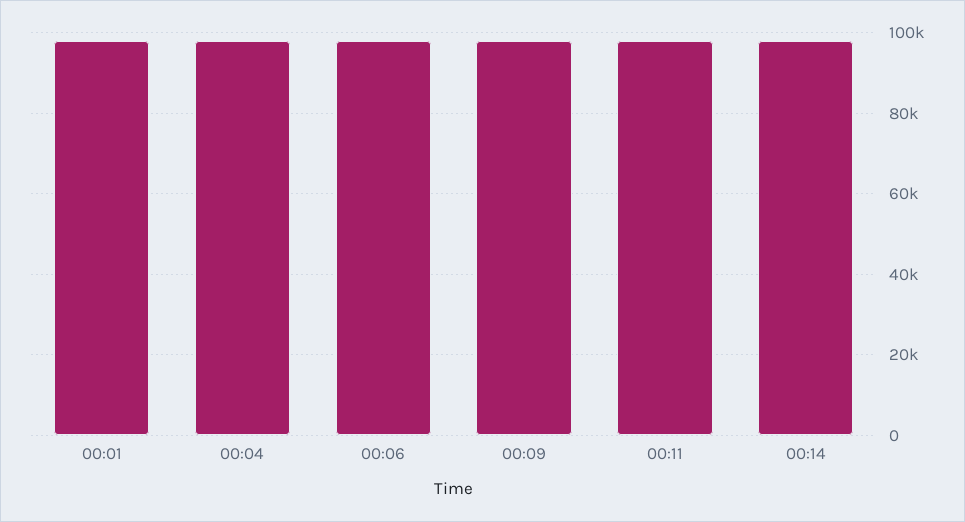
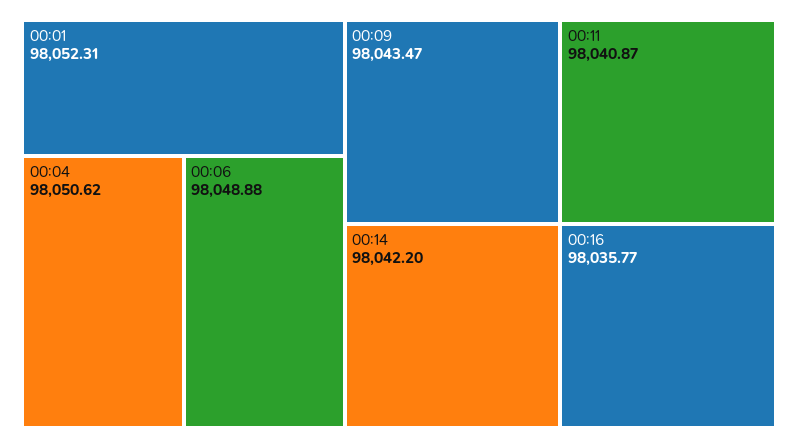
00:16: none -> 98035.77

